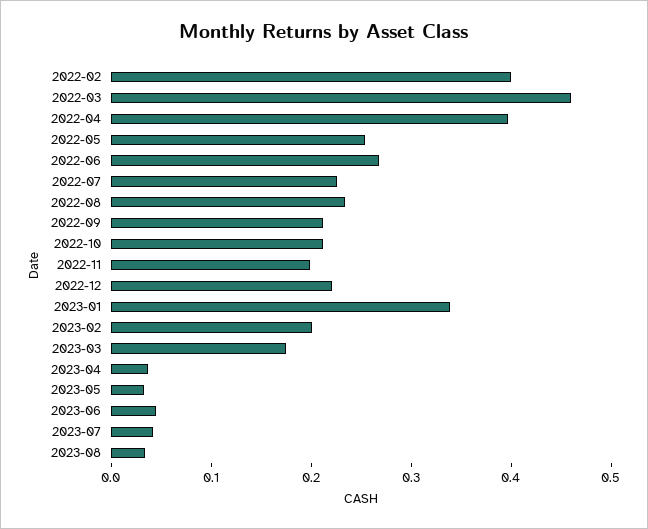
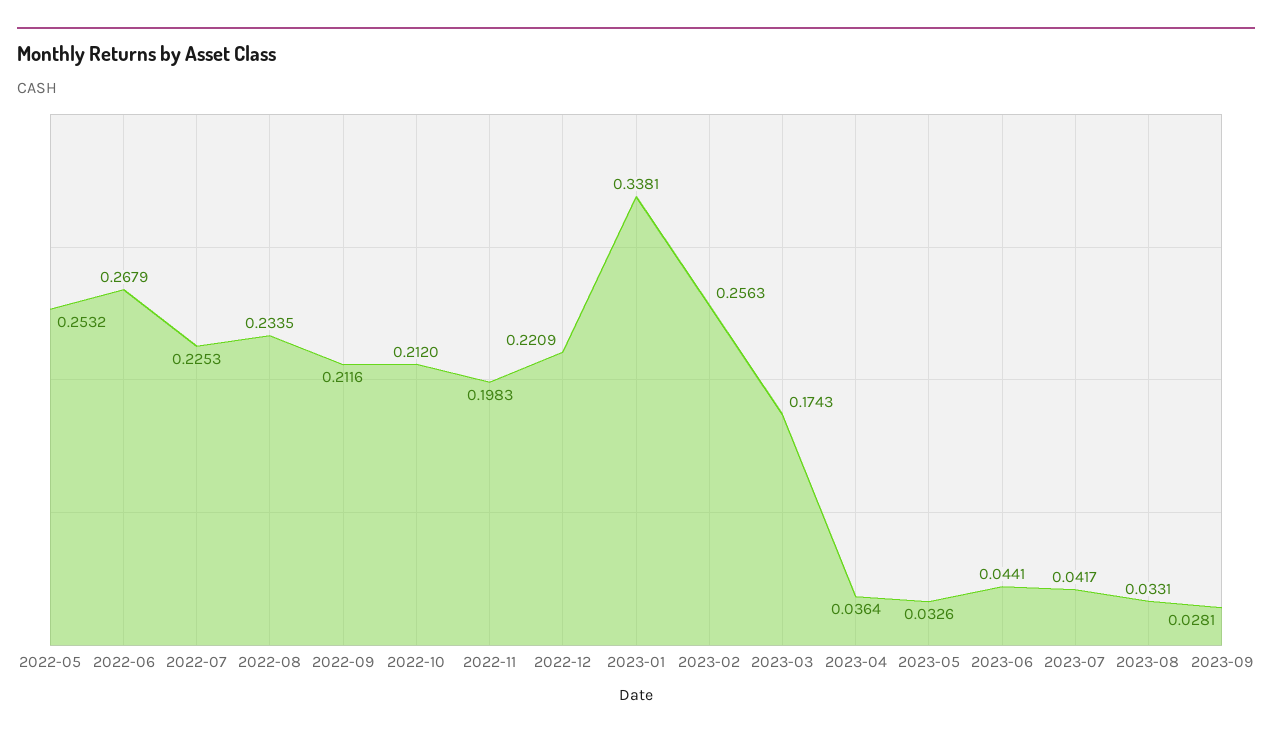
2022-02: 0.4 -> none
2022-03: 0.46 -> none
2022-04: 0.4 -> none
2023-02: 0.2 -> 0.2563
2023-09: none -> 0.0281

